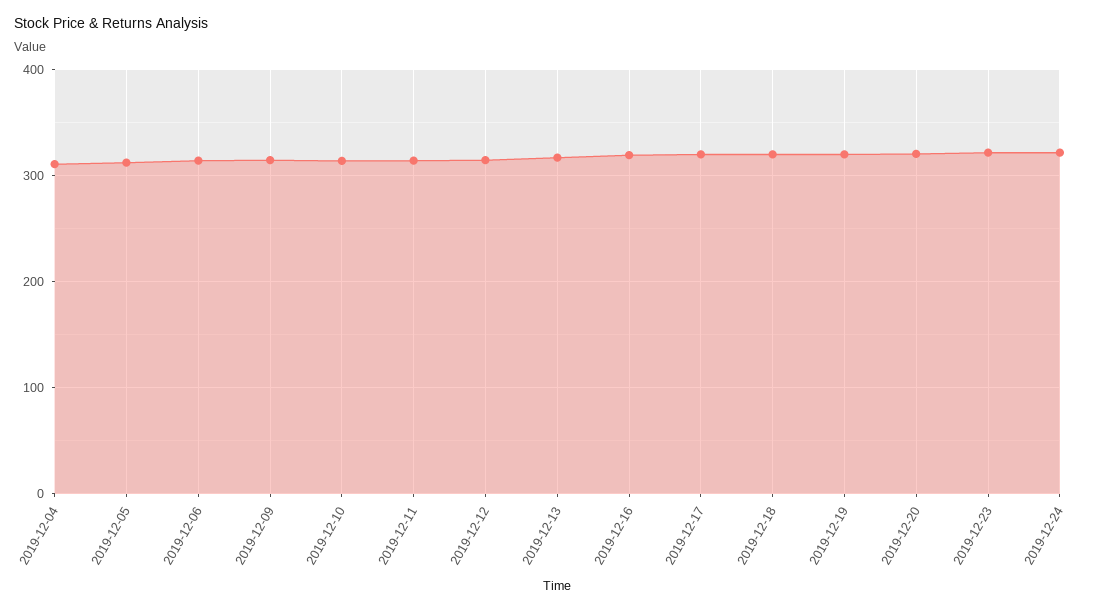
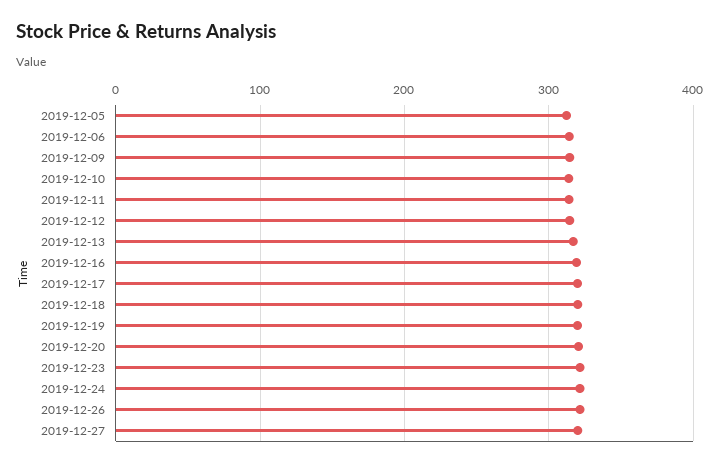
2019-12-04: 310 -> none
2019-12-26: none -> 320
2019-12-27: none -> 320

